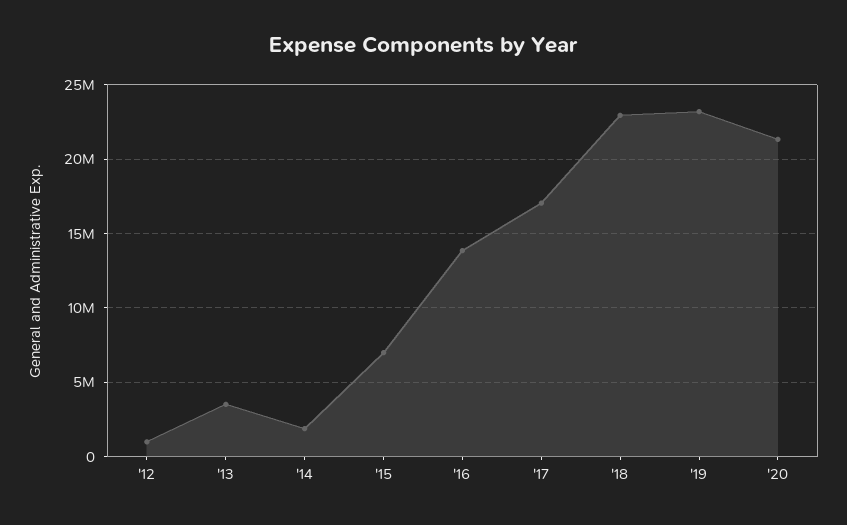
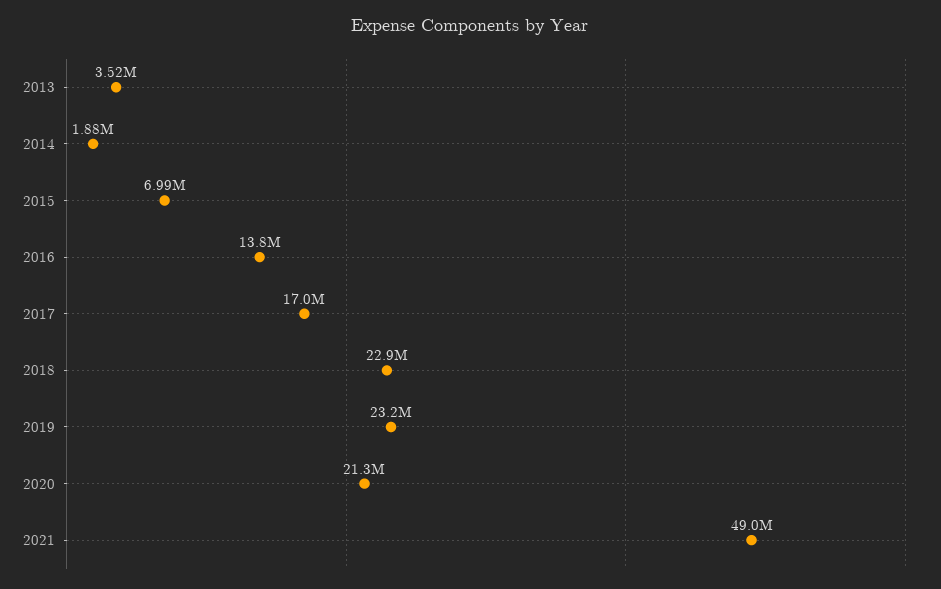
'12: 1000000 -> none
2021: none -> 49000000

